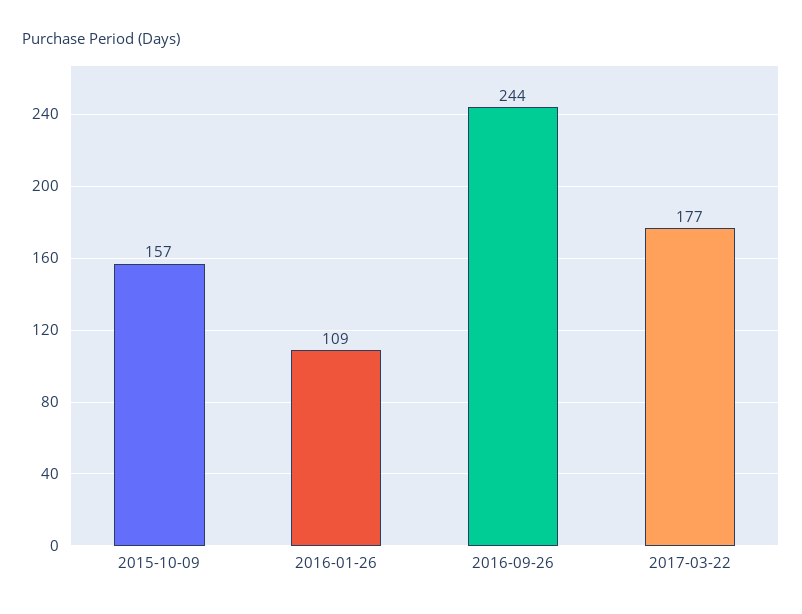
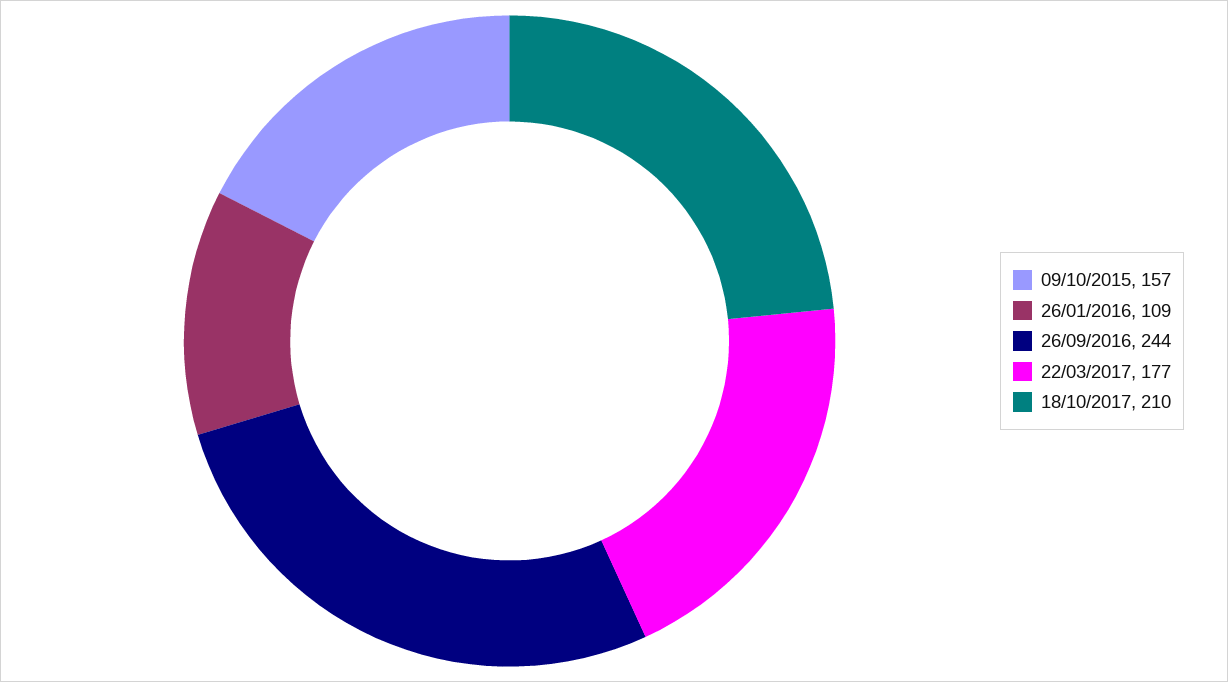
18/10/2017: none -> 210

